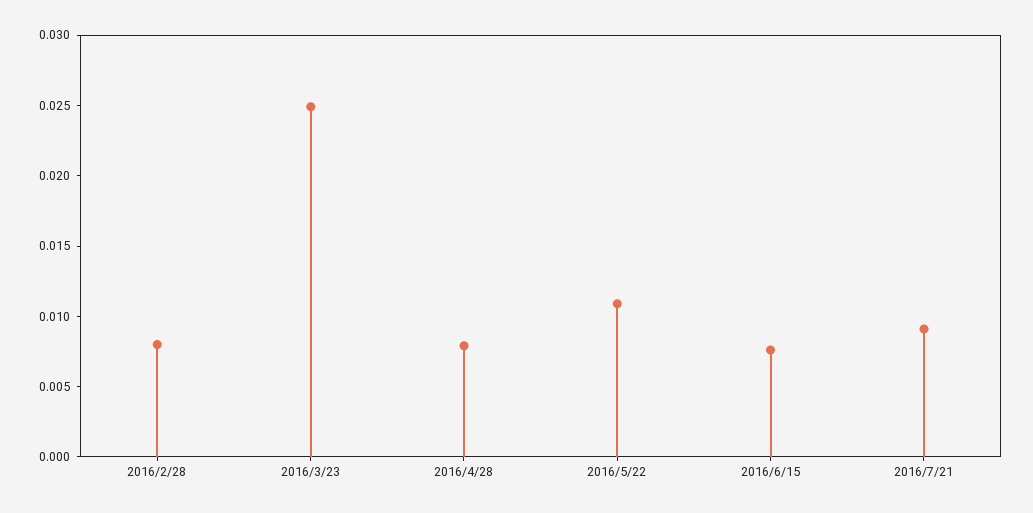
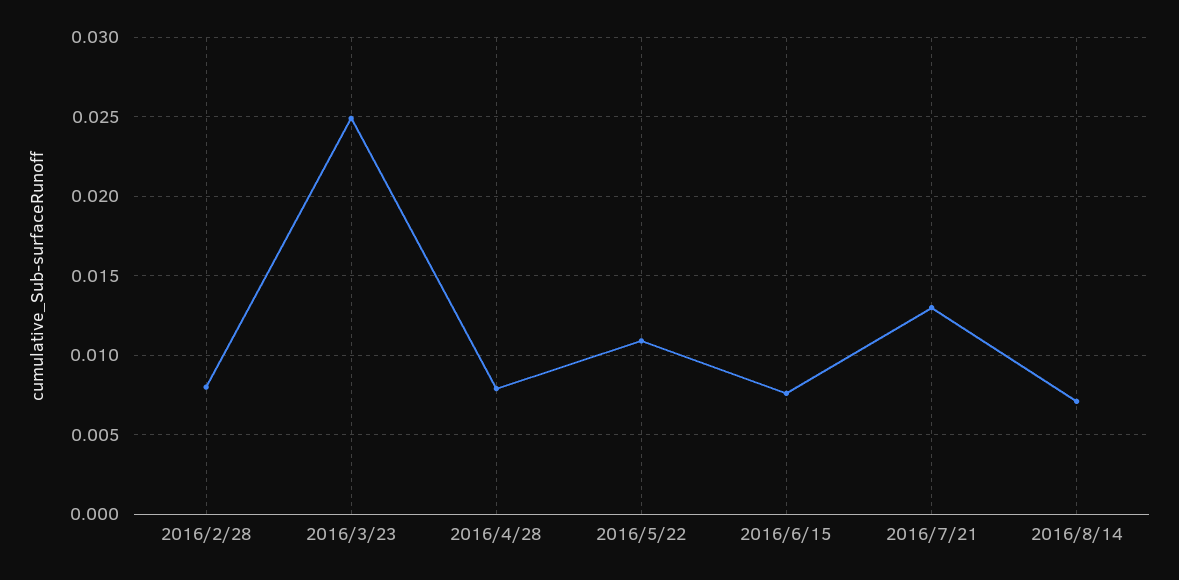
2016/7/21: 0.009 -> 0.013
2016/8/14: none -> 0.007

